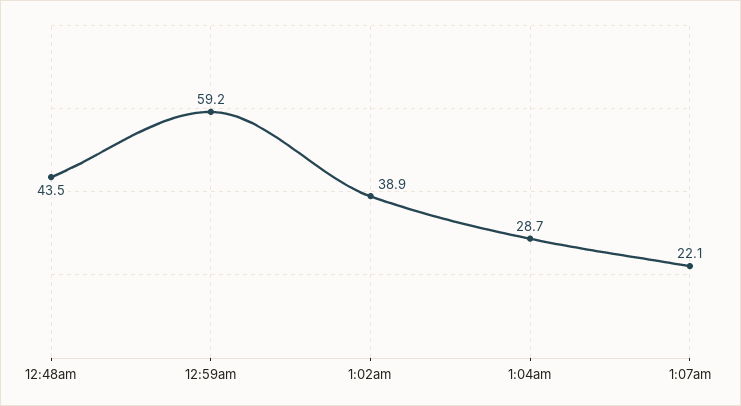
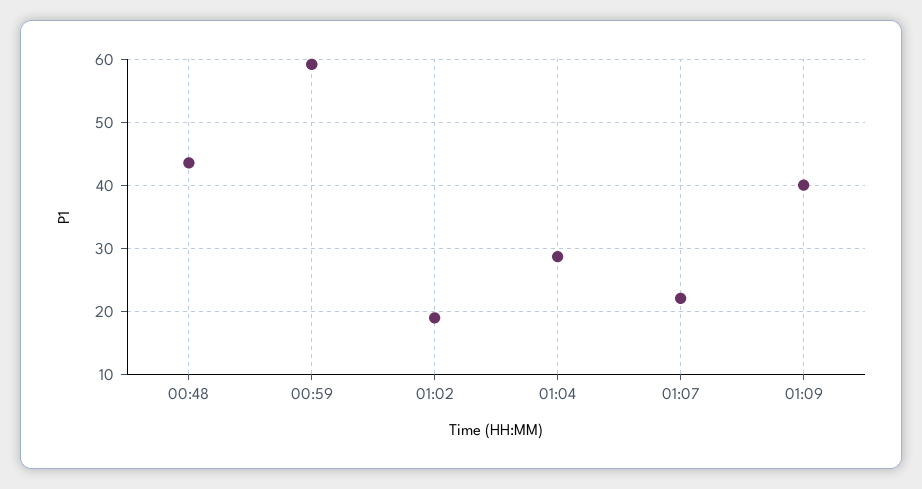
1:02am: 38.9 -> 19
01:09: none -> 40

